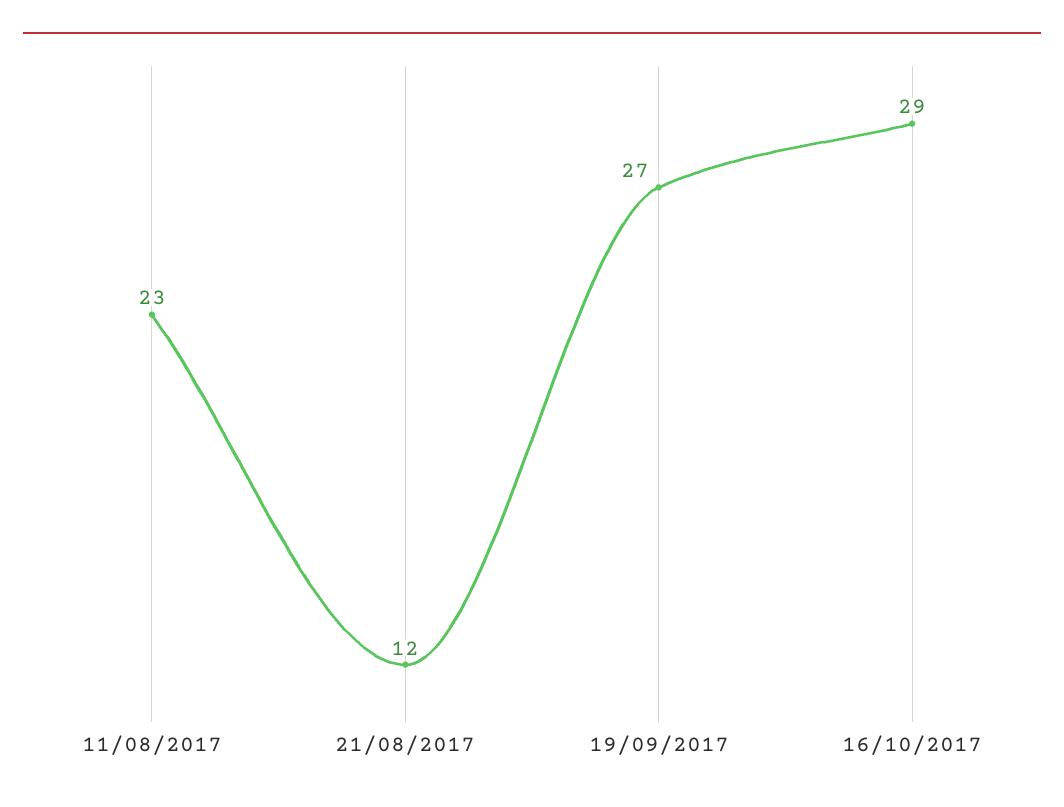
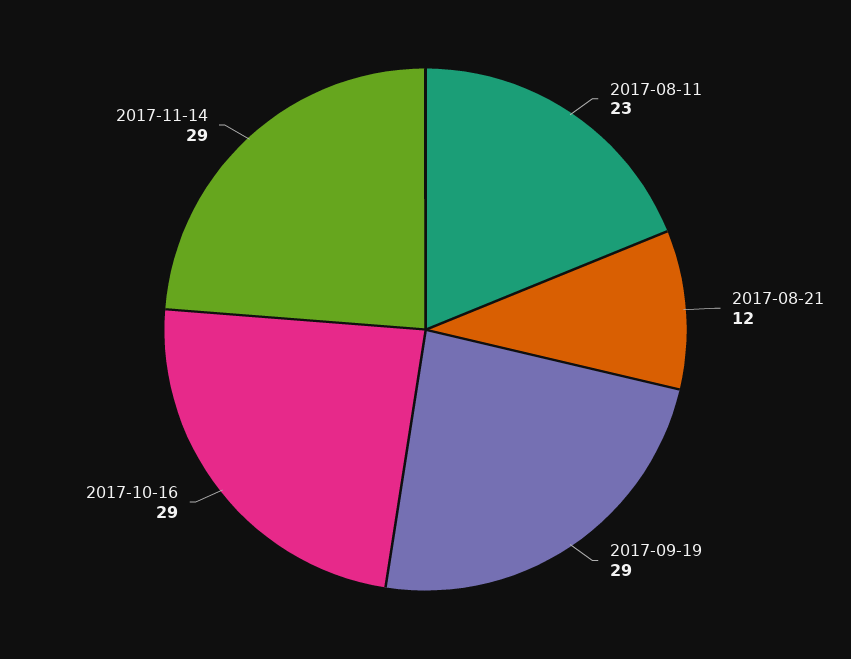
19/09/2017: 27 -> 29
2017-11-14: none -> 29

